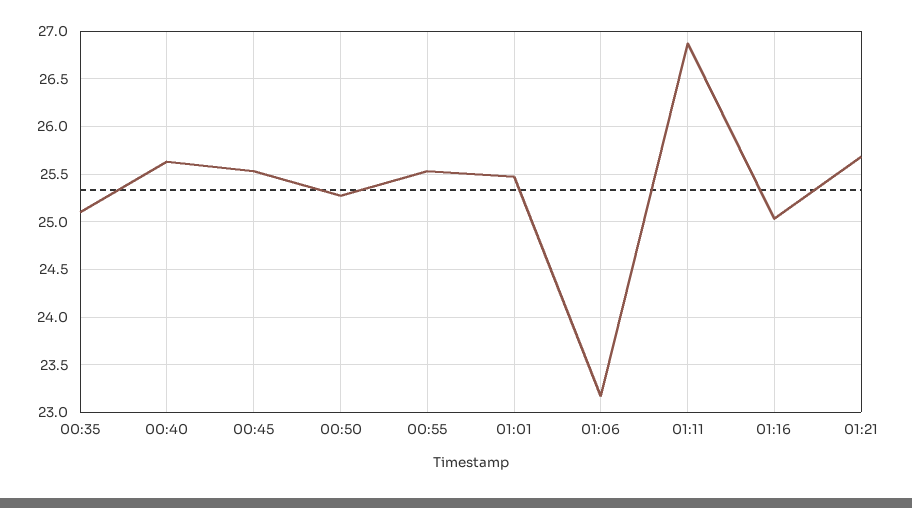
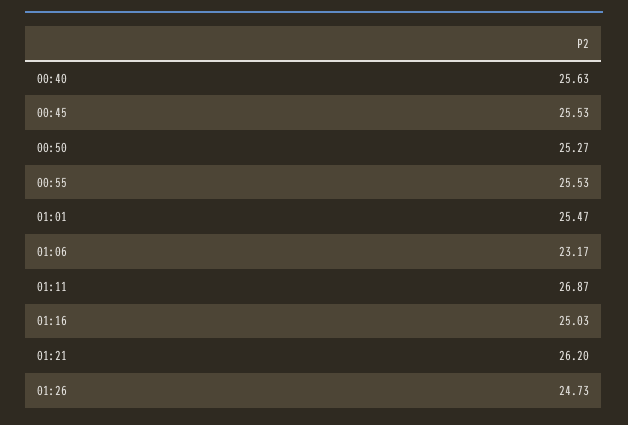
00:35: 25.1 -> none
01:21: 25.7 -> 26.2
01:26: none -> 24.73

